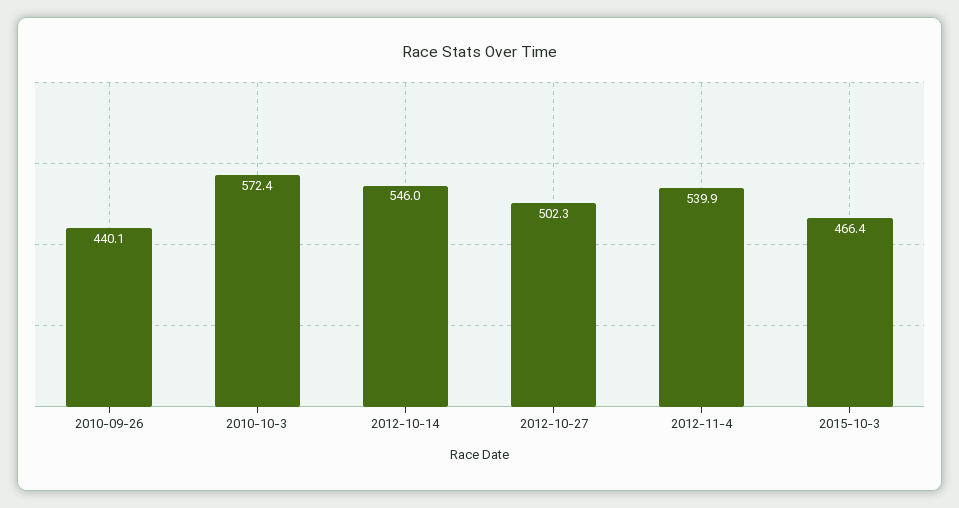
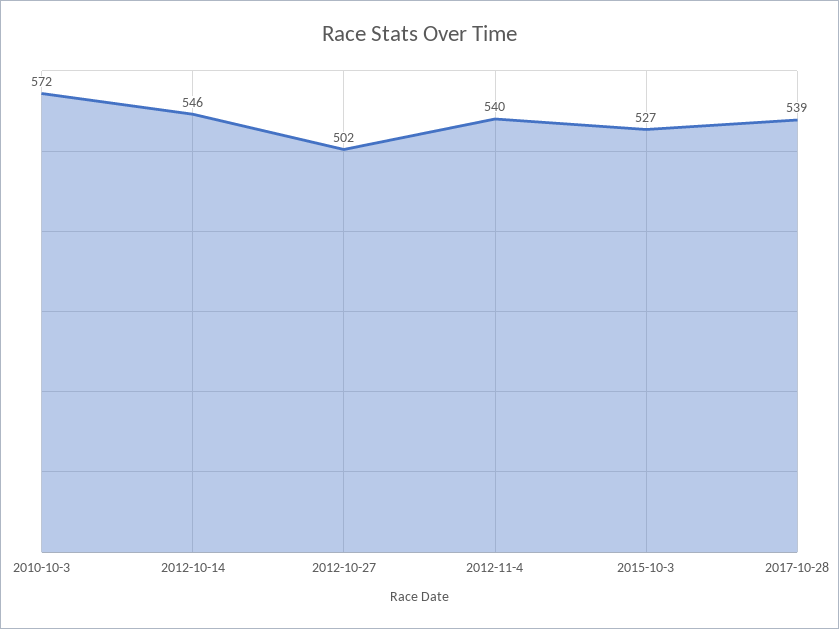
2010-09-26: 440.1 -> none
2015-10-3: 466.4 -> 527
2017-10-28: none -> 539

